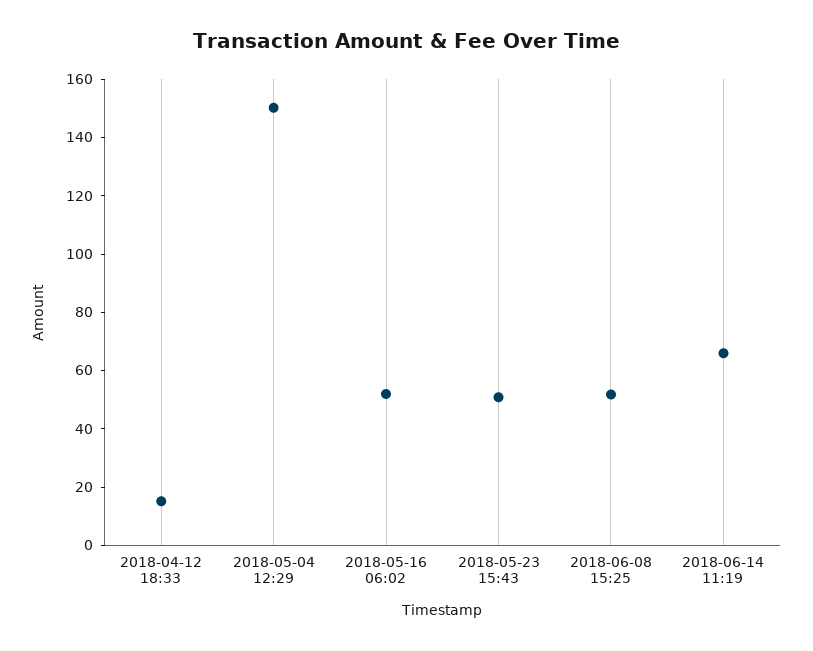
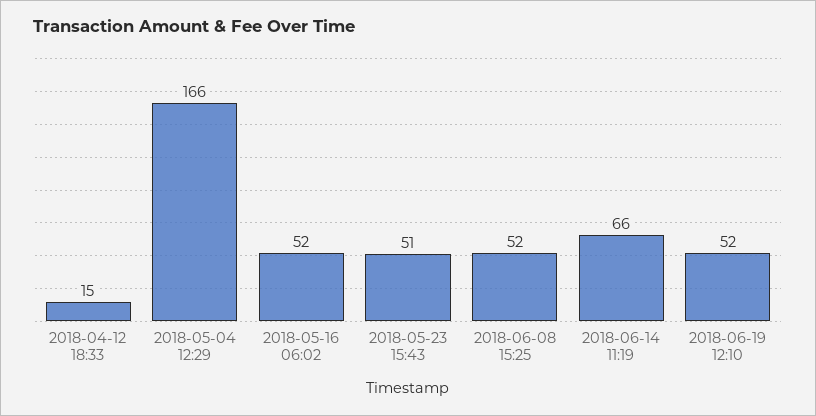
2018-05-04 12:29: 150 -> 166
2018-06-19 12:10: none -> 52

